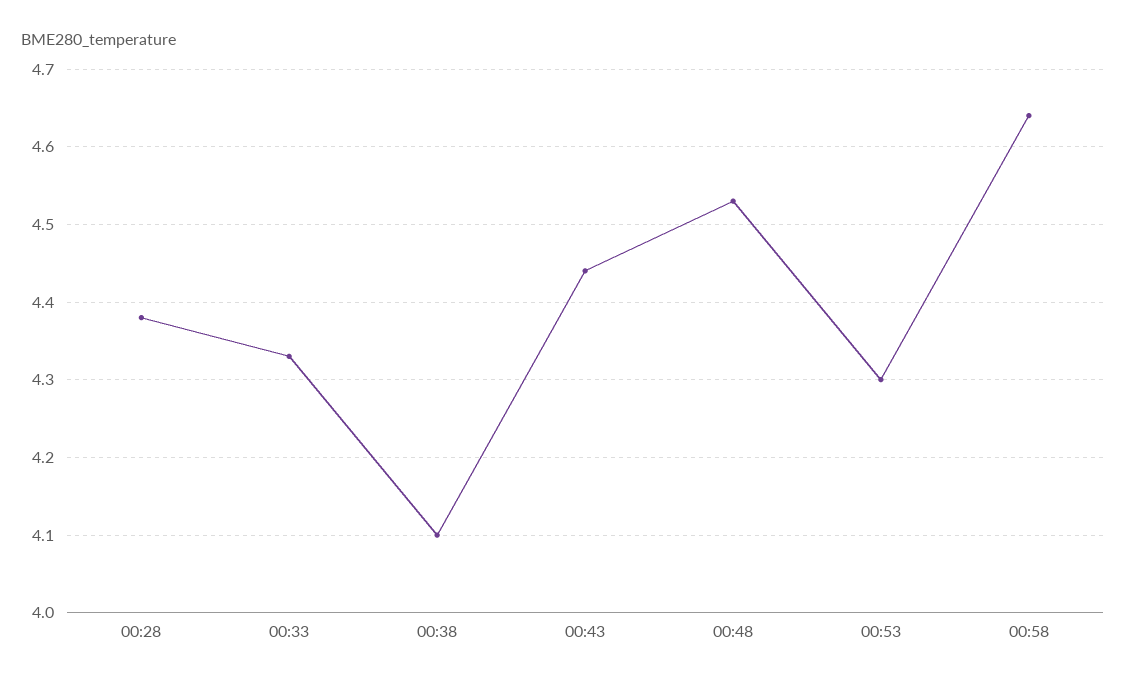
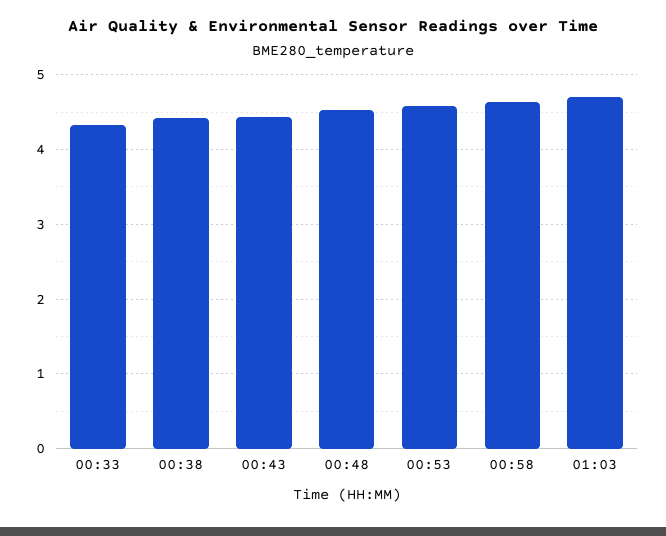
00:28: 4.38 -> none
00:38: 4.1 -> 4.4
00:53: 4.3 -> 4.6
01:03: none -> 4.7

